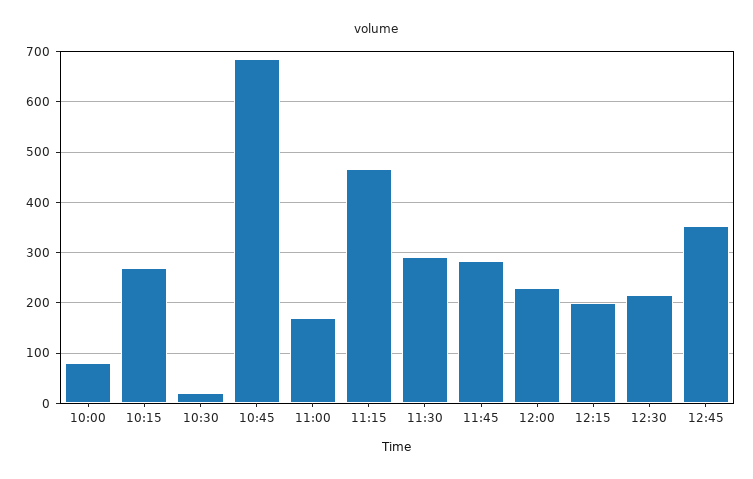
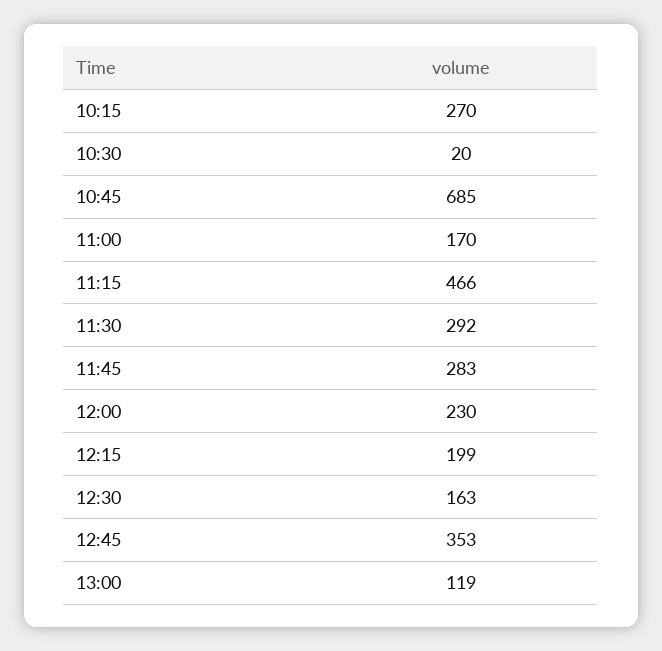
10:00: 80 -> none
12:30: 220 -> 163
13:00: none -> 119

